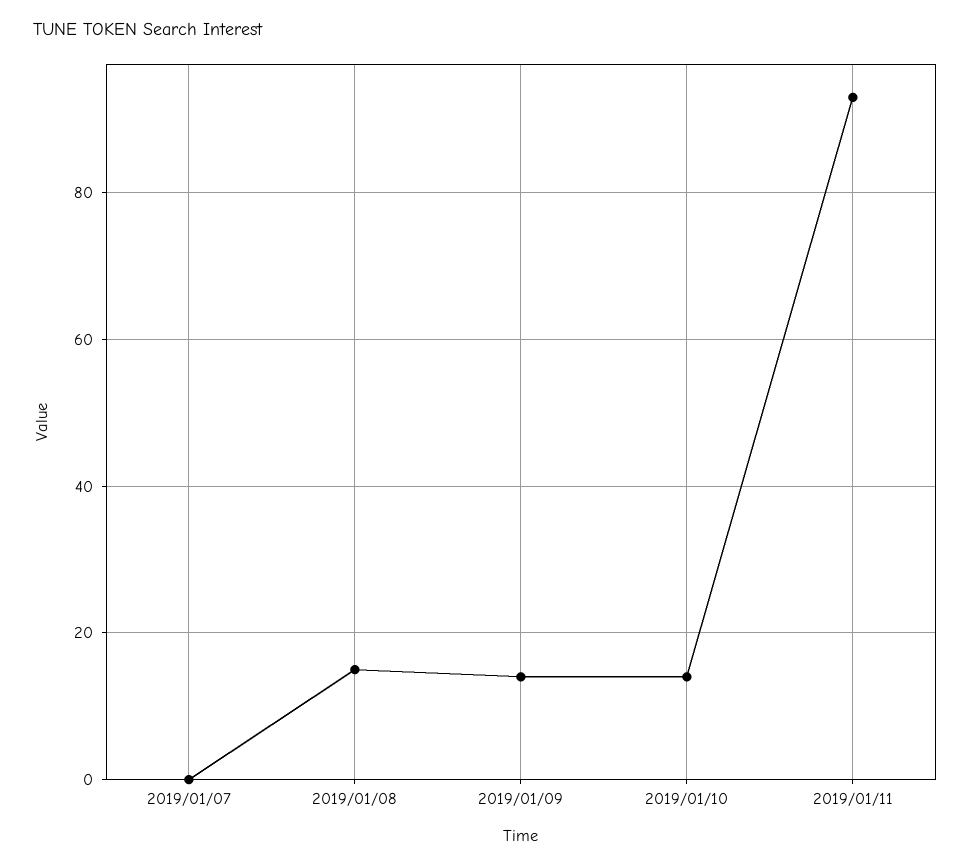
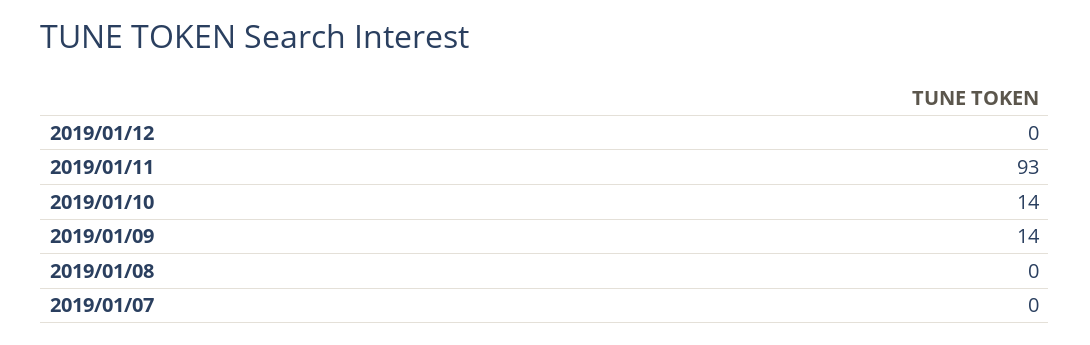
2019/01/08: 15 -> 0
2019/01/12: none -> 0

